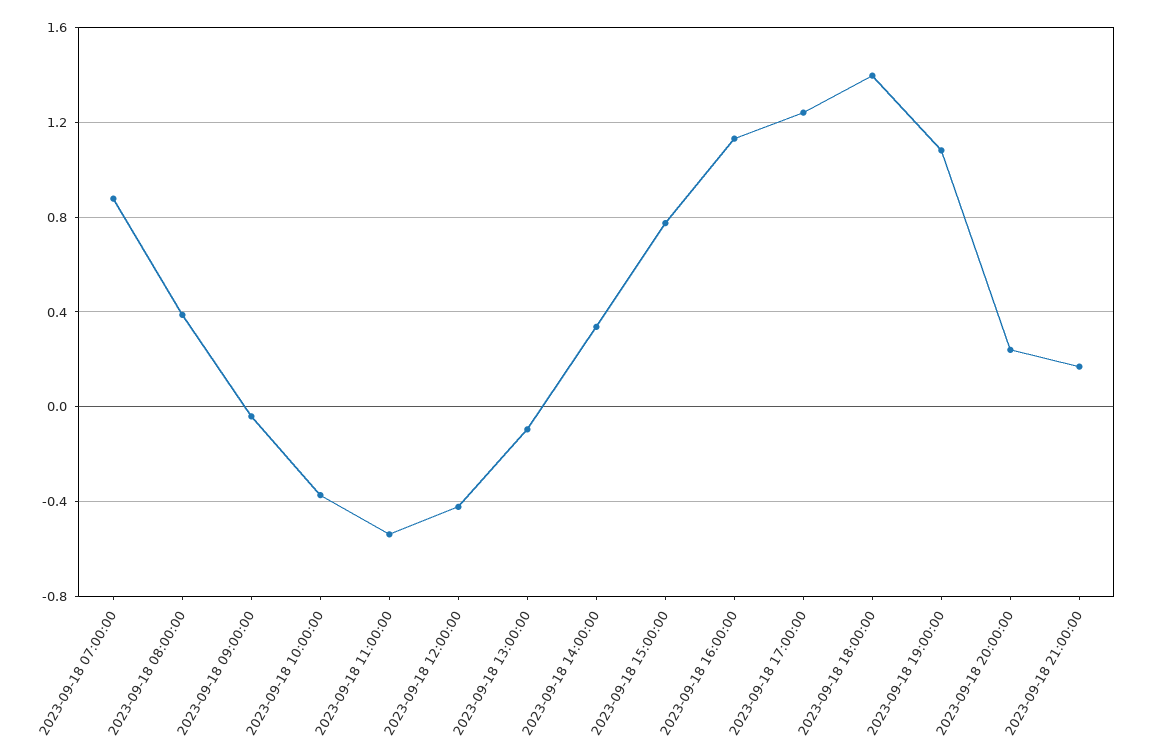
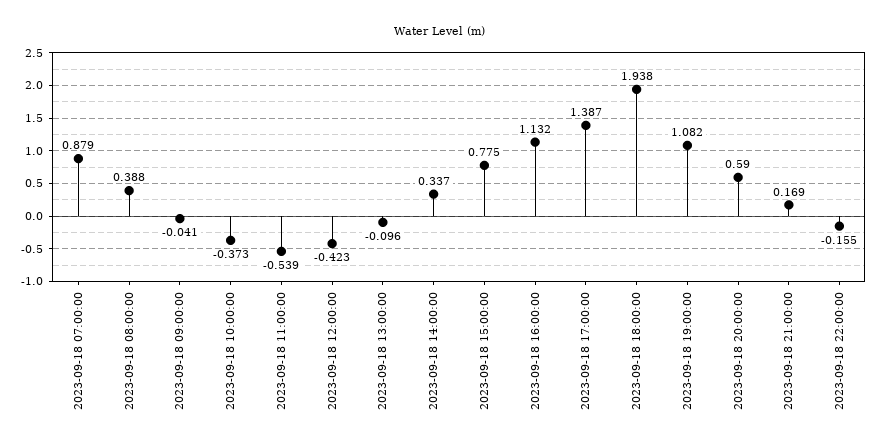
2023-09-18 17:00:00: 1.25 -> 1.387
2023-09-18 18:00:00: 1.4 -> 1.938
2023-09-18 20:00:00: 0.25 -> 0.59
2023-09-18 22:00:00: none -> -0.155

